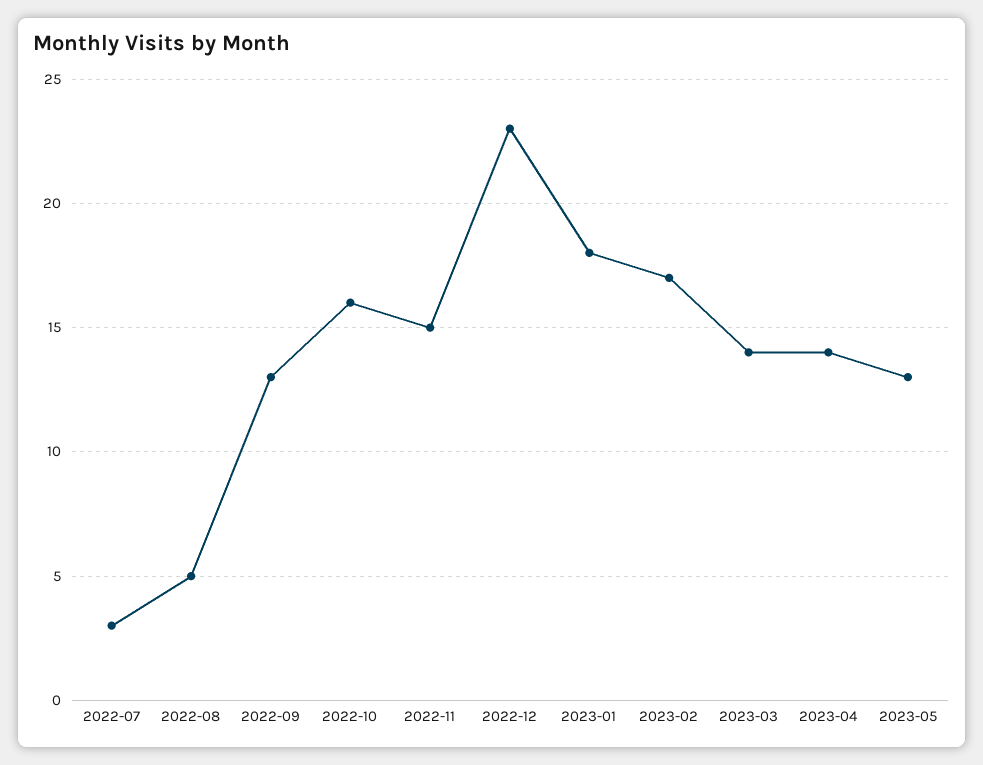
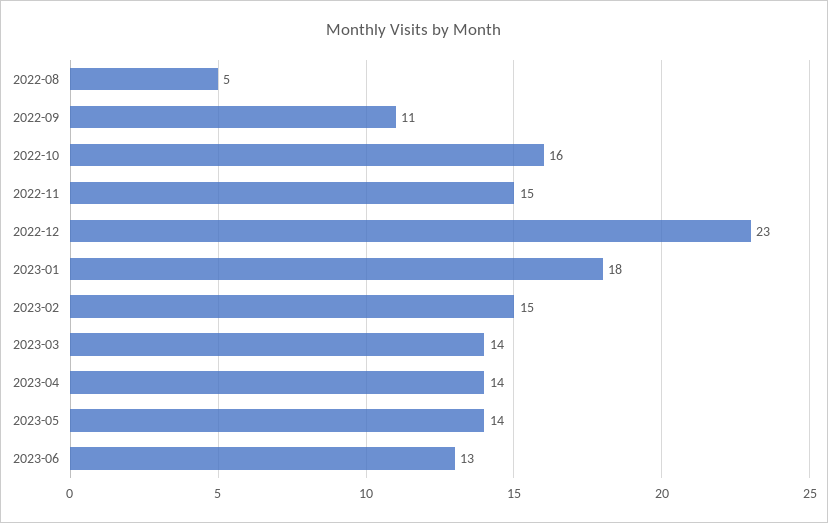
2022-07: 3 -> none
2022-09: 13 -> 11
2023-02: 17 -> 15
2023-05: 13 -> 14
2023-06: none -> 13

